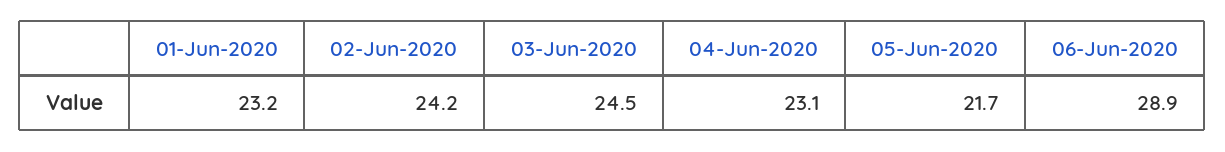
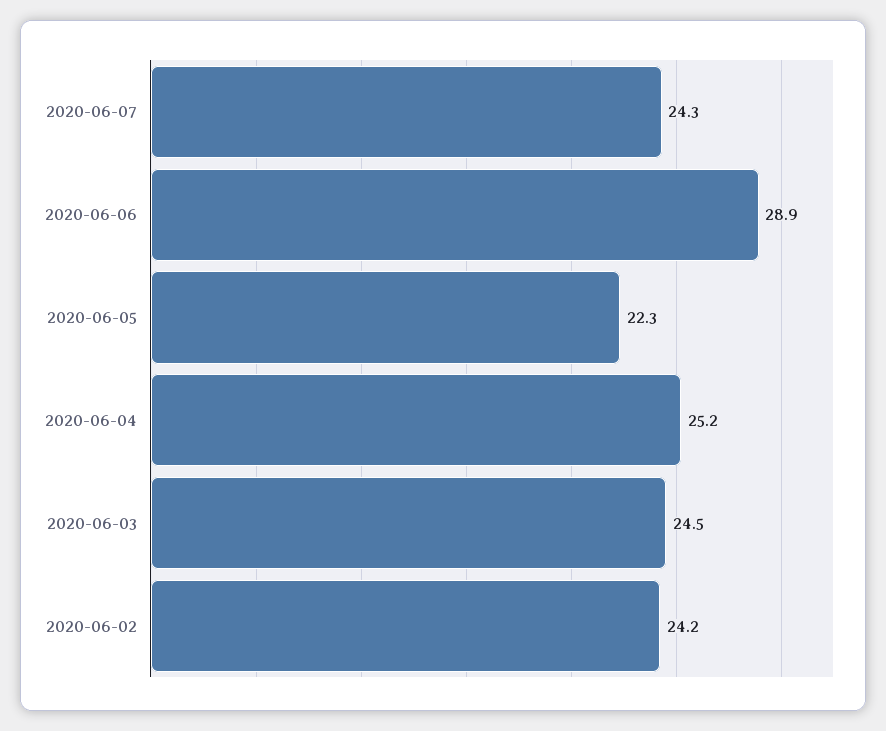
01-Jun-2020: 23.2 -> none
04-Jun-2020: 23.1 -> 25.2
05-Jun-2020: 21.7 -> 22.3
2020-06-07: none -> 24.3

